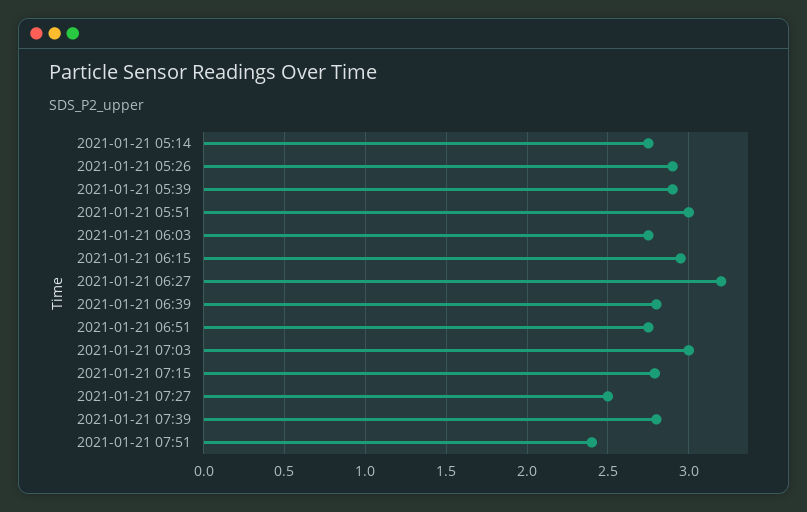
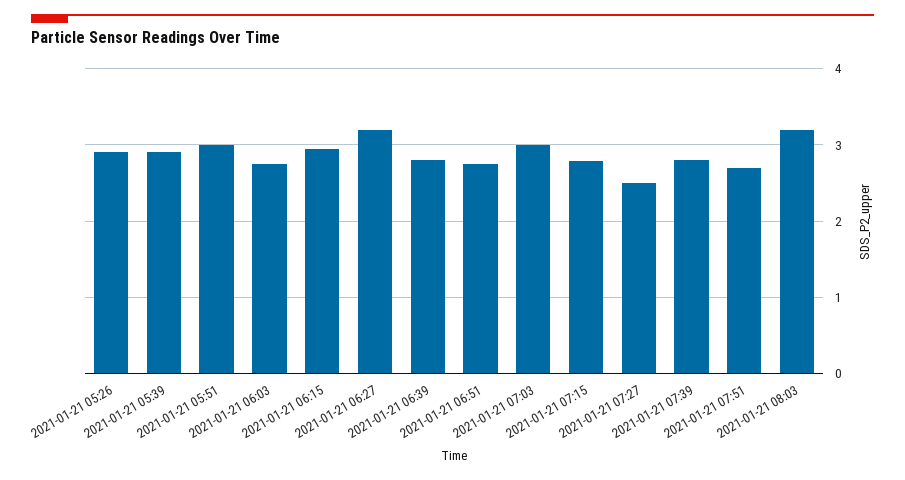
2021-01-21 05:14: 2.75 -> none
2021-01-21 07:51: 2.4 -> 2.7
2021-01-21 08:03: none -> 3.2

